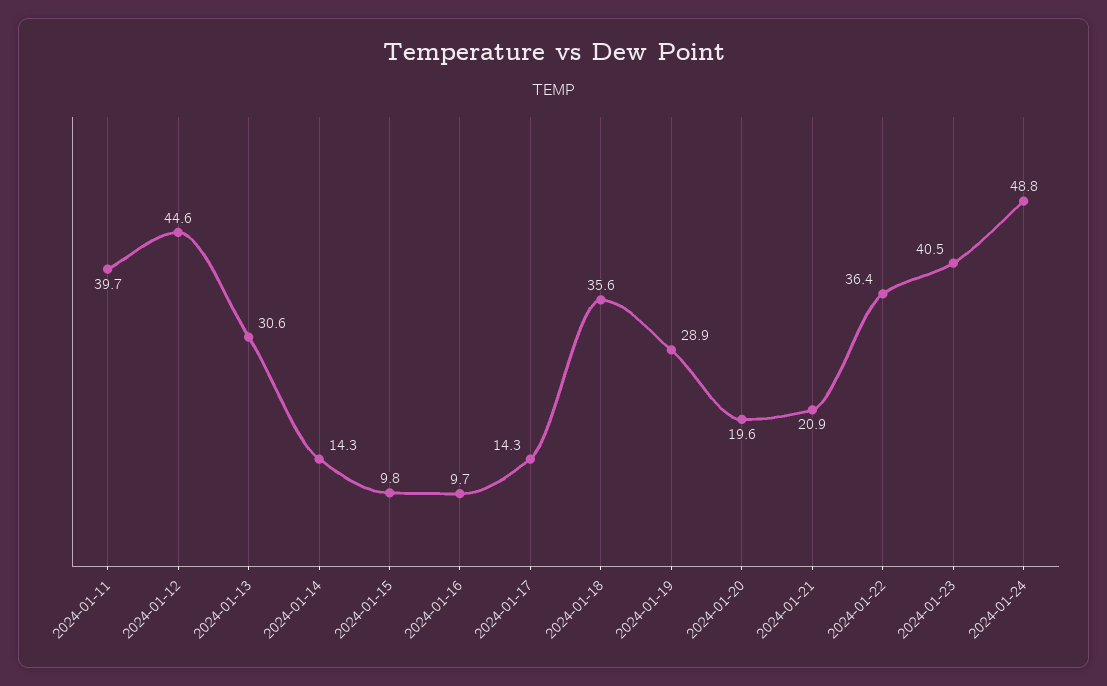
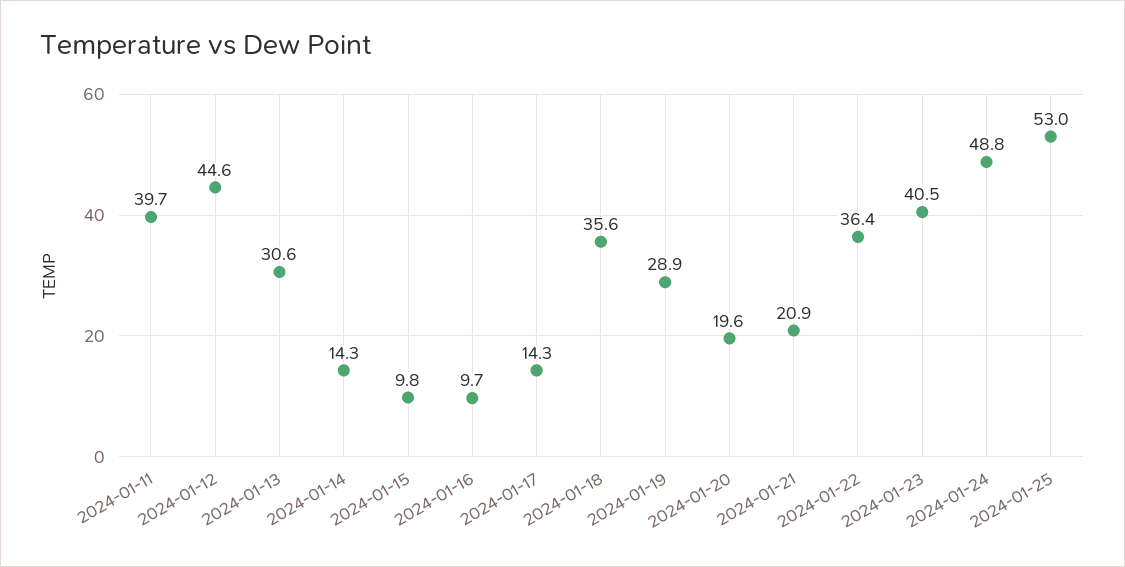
2024-01-25: none -> 53

